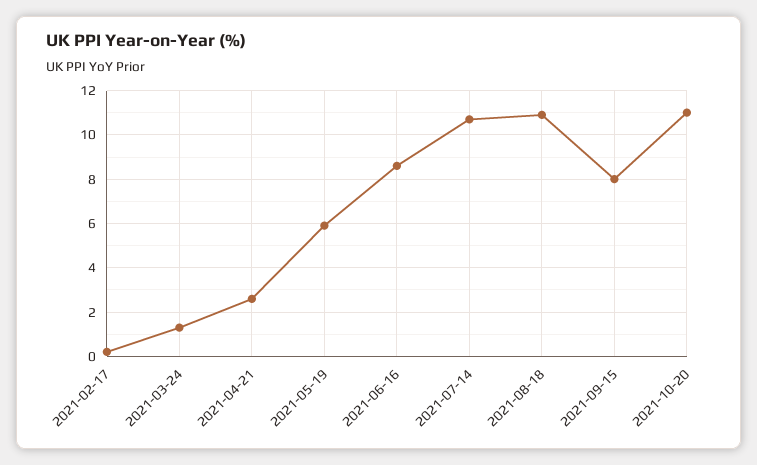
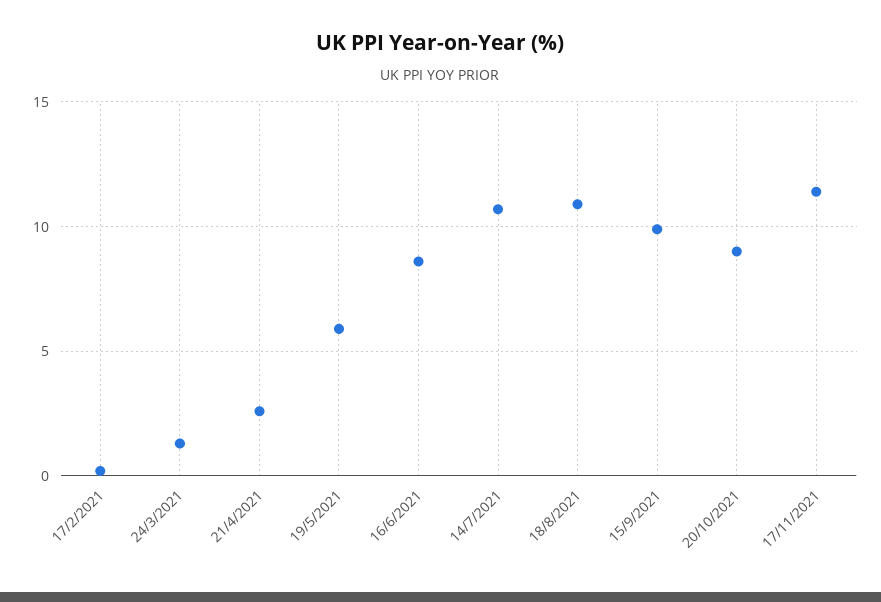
2021-09-15: 8 -> 10
2021-10-20: 11 -> 9
17/11/2021: none -> 11.5

